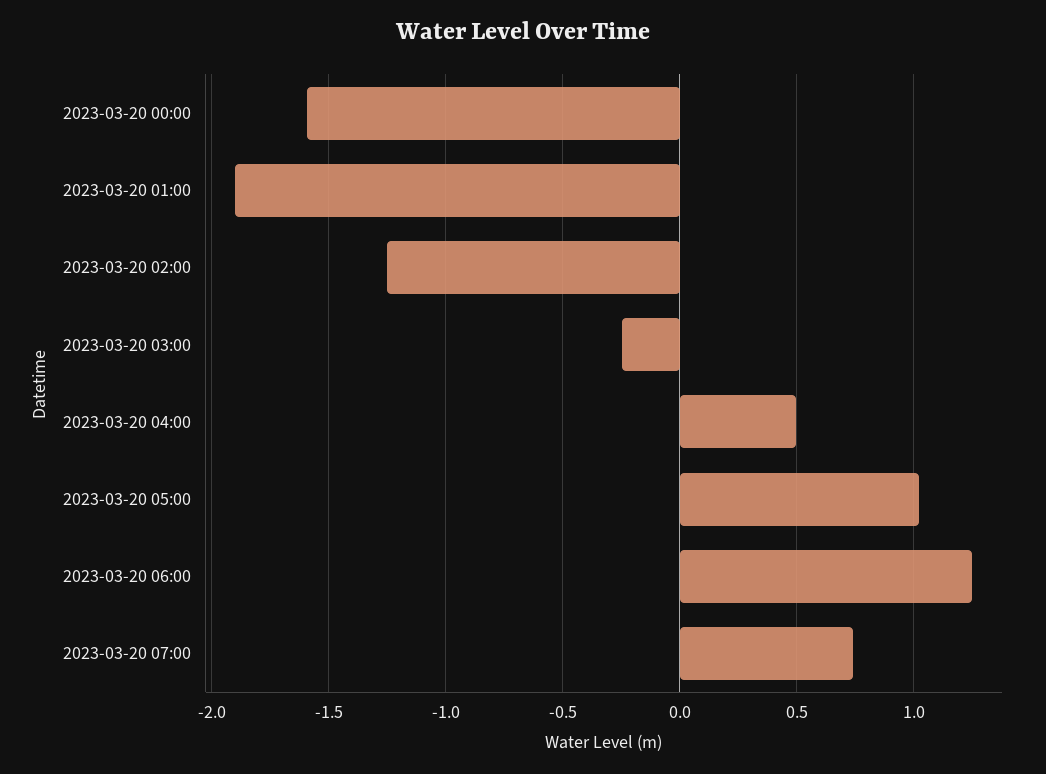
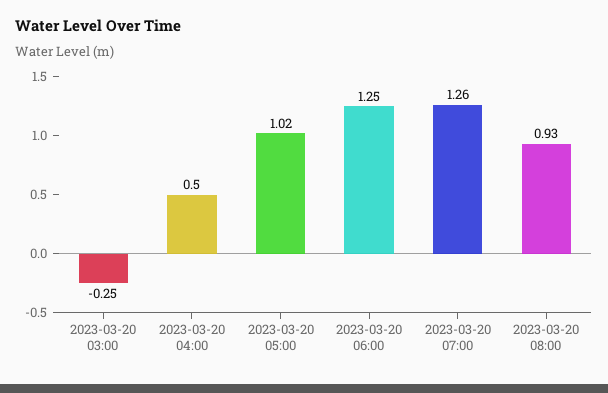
2023-03-20 00:00: -1.6 -> none
2023-03-20 01:00: -1.9 -> none
2023-03-20 02:00: -1.25 -> none
2023-03-20 07:00: 0.75 -> 1.26
2023-03-20 08:00: none -> 0.93

